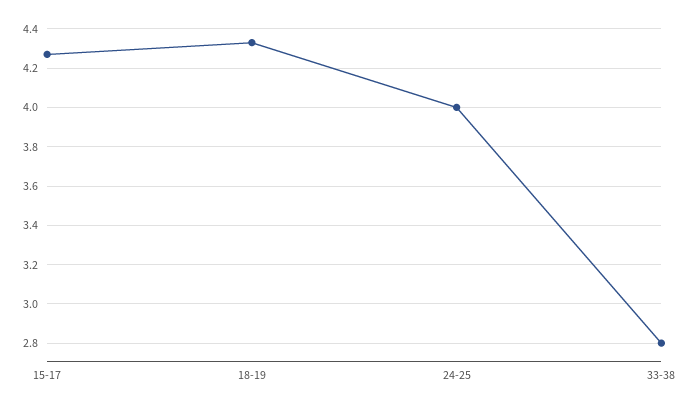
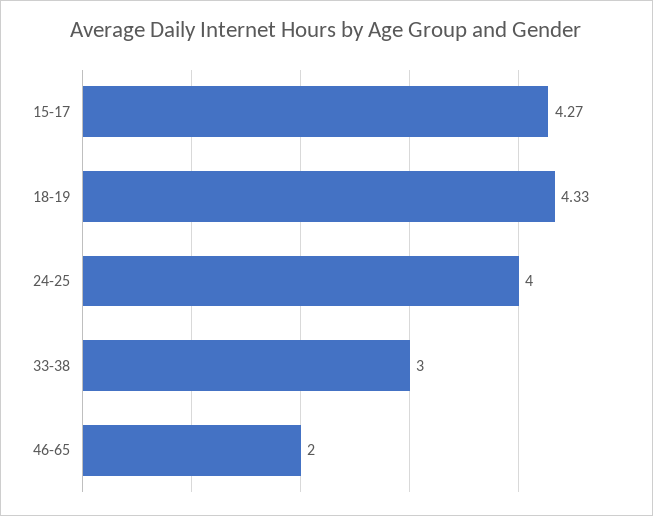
33-38: 2.8 -> 3
46-65: none -> 2

